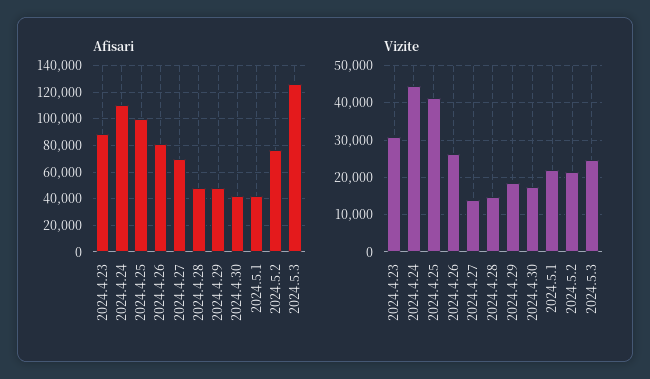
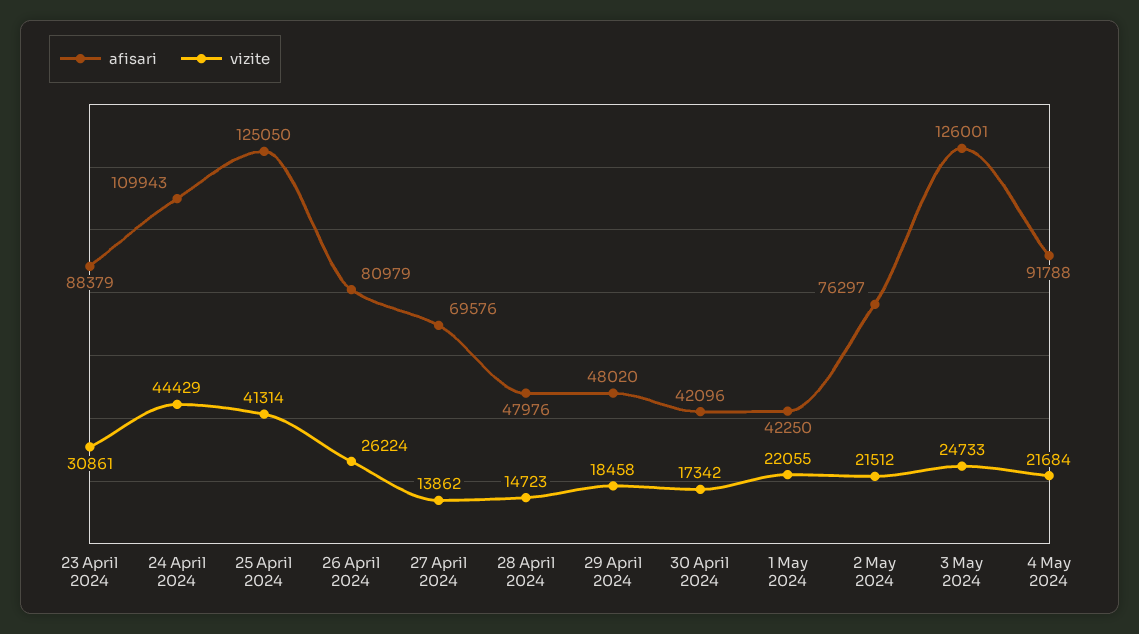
Afisari, 2024.4.25: 100000 -> 125050
Afisari, 4 May 2024: none -> 91788
Vizite, 4 May 2024: none -> 21684

